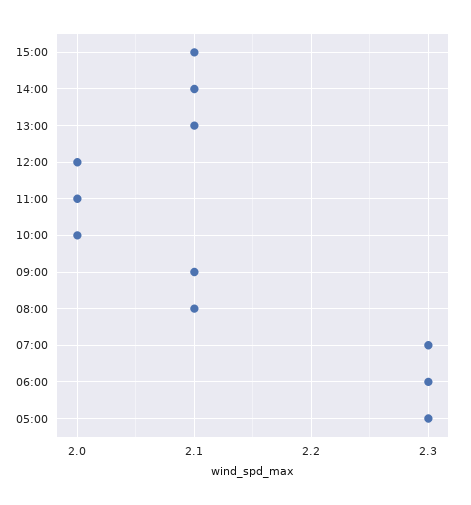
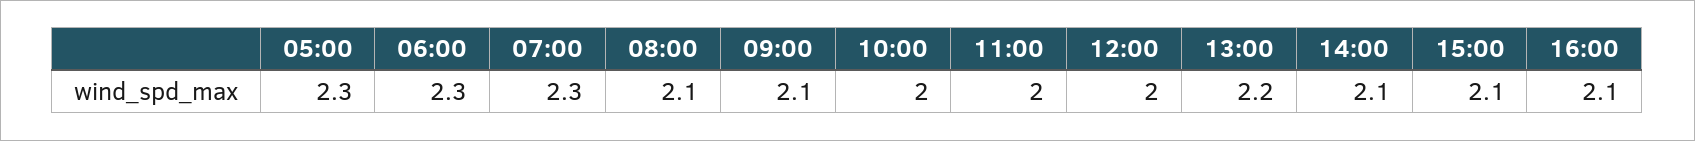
13:00: 2.1 -> 2.2
16:00: none -> 2.1

